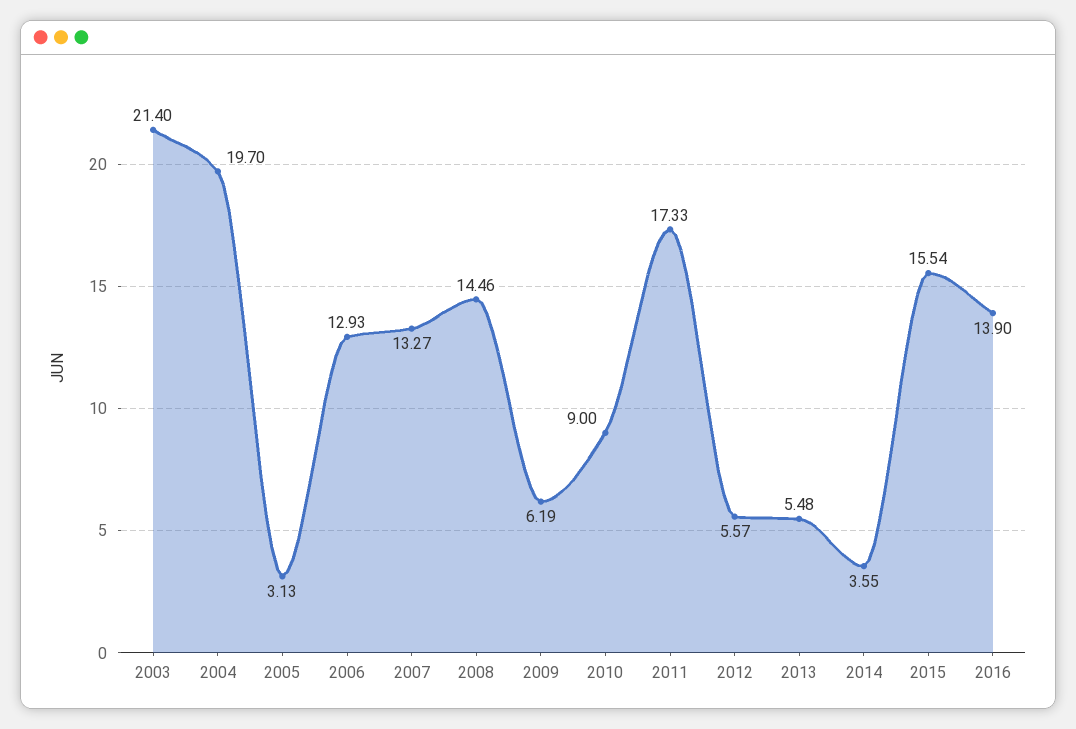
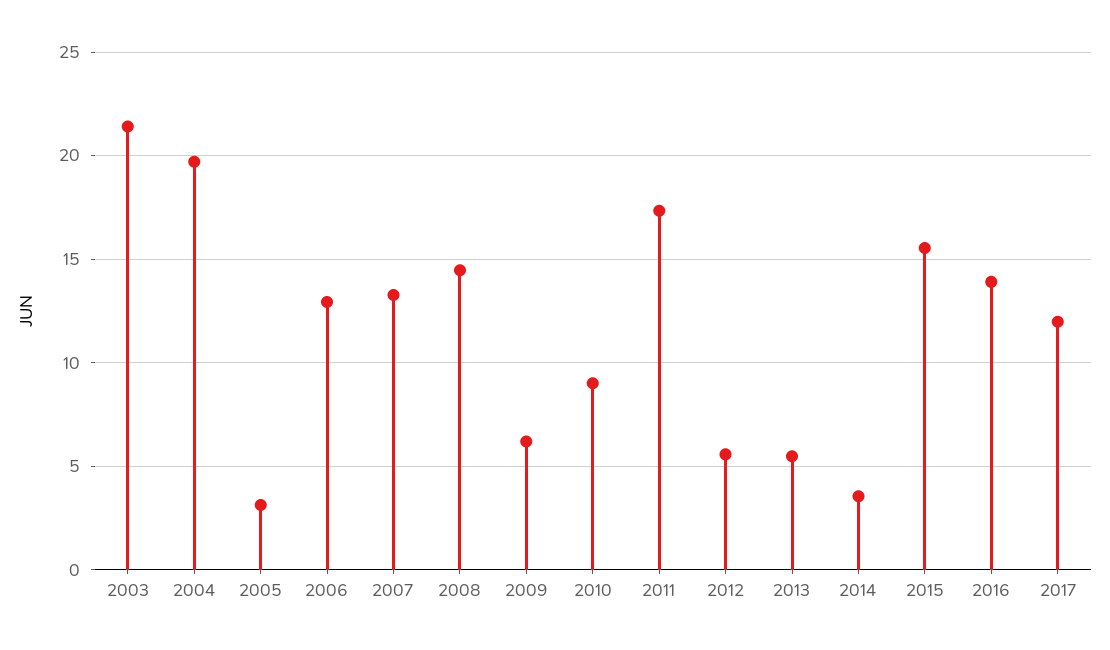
2017: none -> 12

